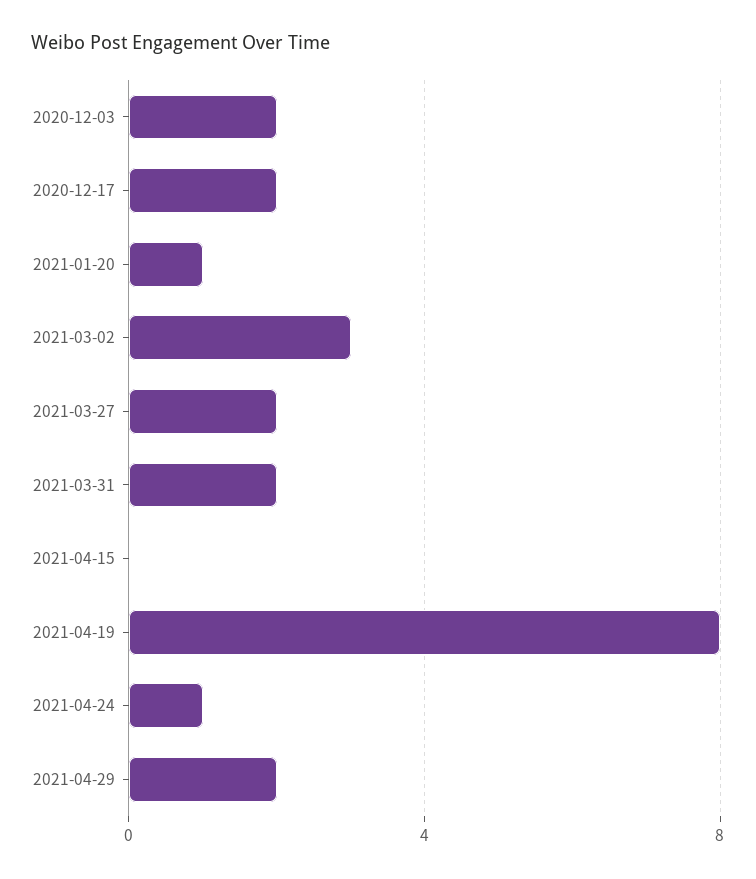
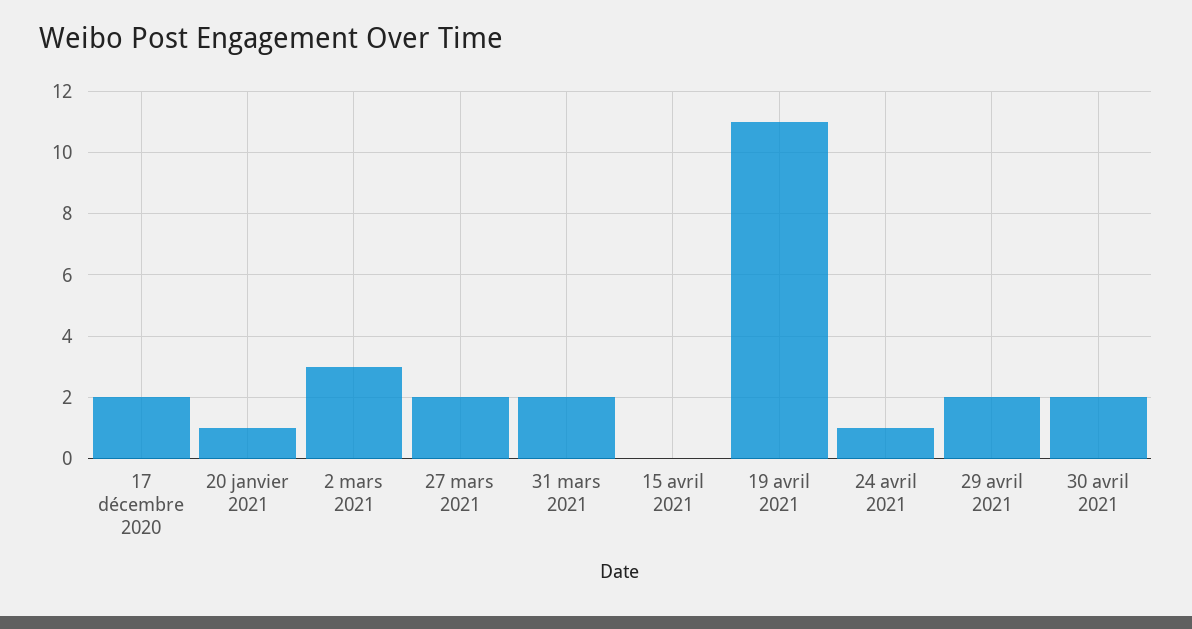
2020-12-03: 2 -> none
2021-04-19: 8 -> 11
30 avril 2021: none -> 2

